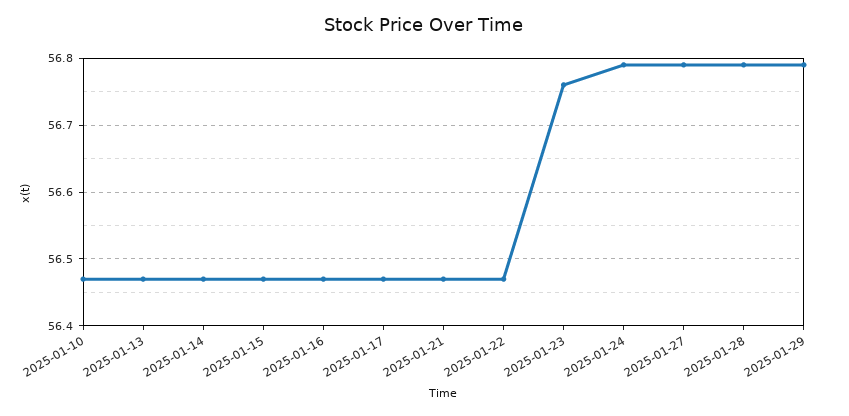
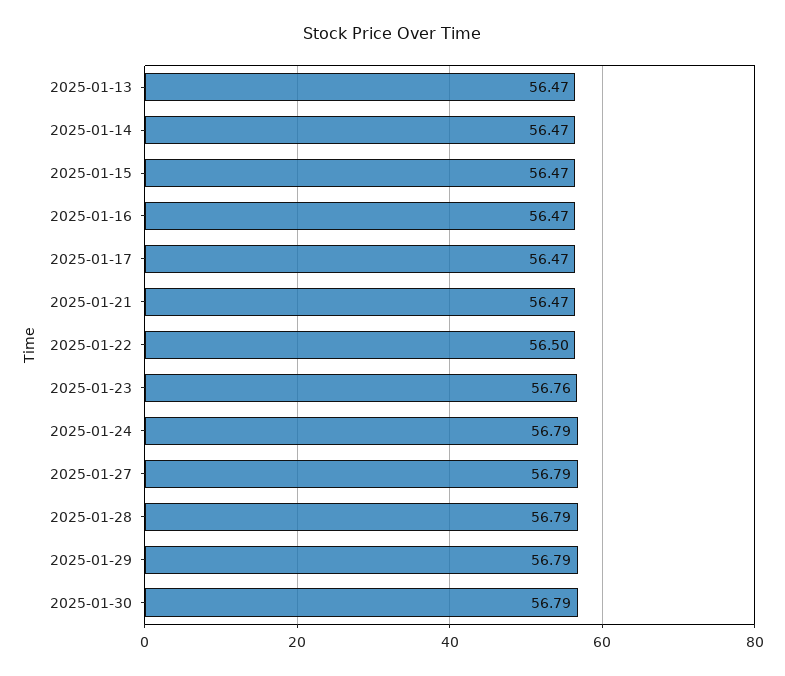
2025-01-10: 56.47 -> none
2025-01-22: 56.47 -> 56.5
2025-01-30: none -> 56.79

